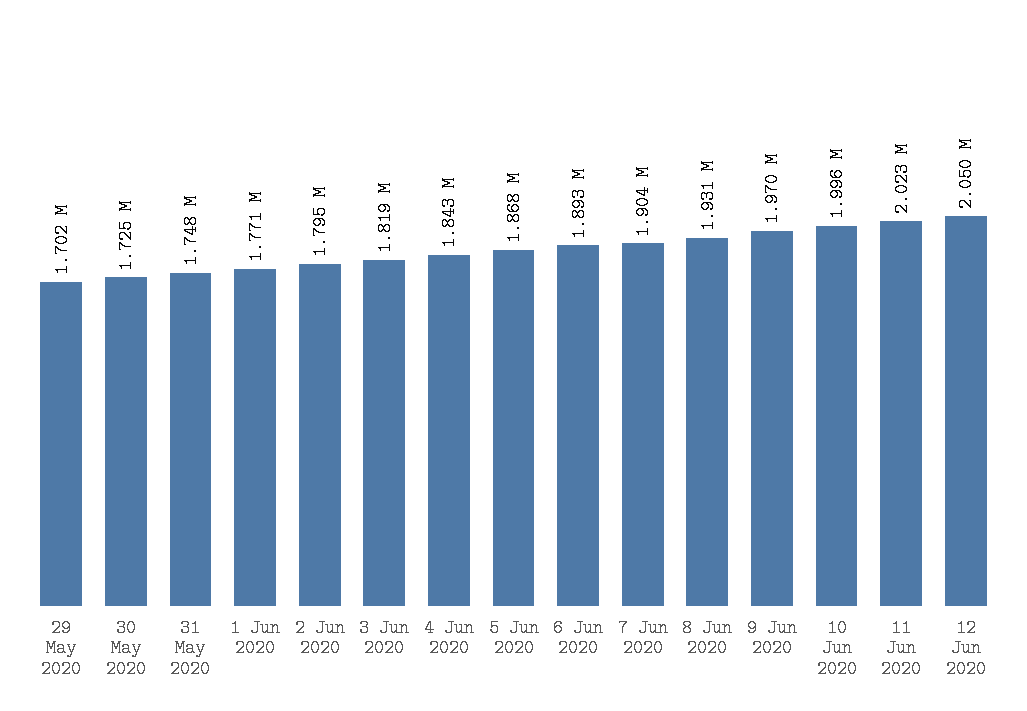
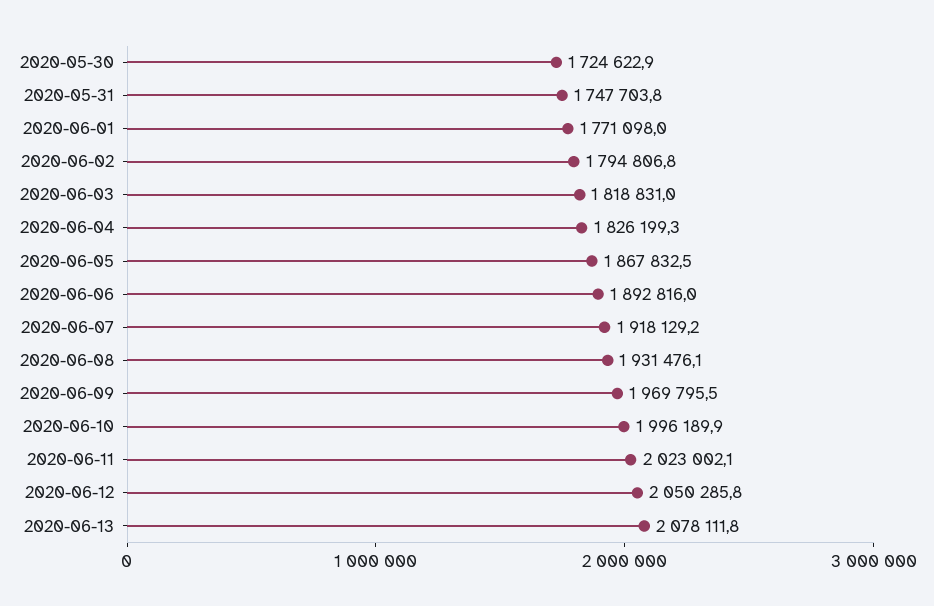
29 May 2020: 1702000 -> none
4 Jun 2020: 1843000 -> 1826199.3
7 Jun 2020: 1904000 -> 1918129.2
2020-06-13: none -> 2078111.8

